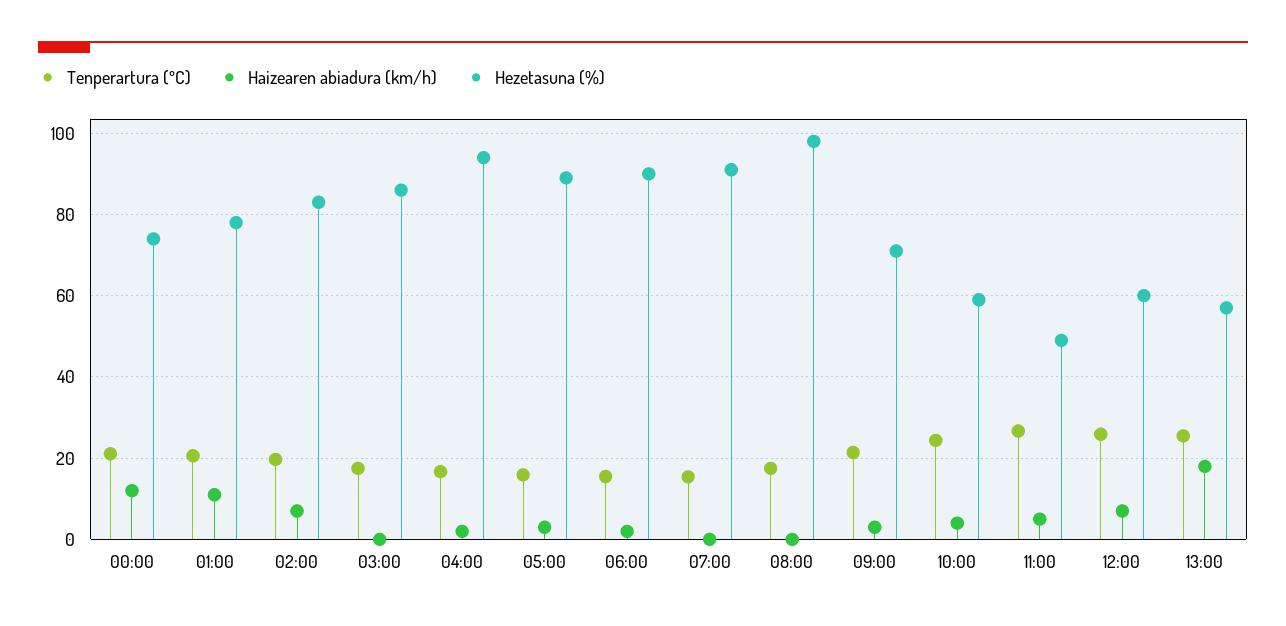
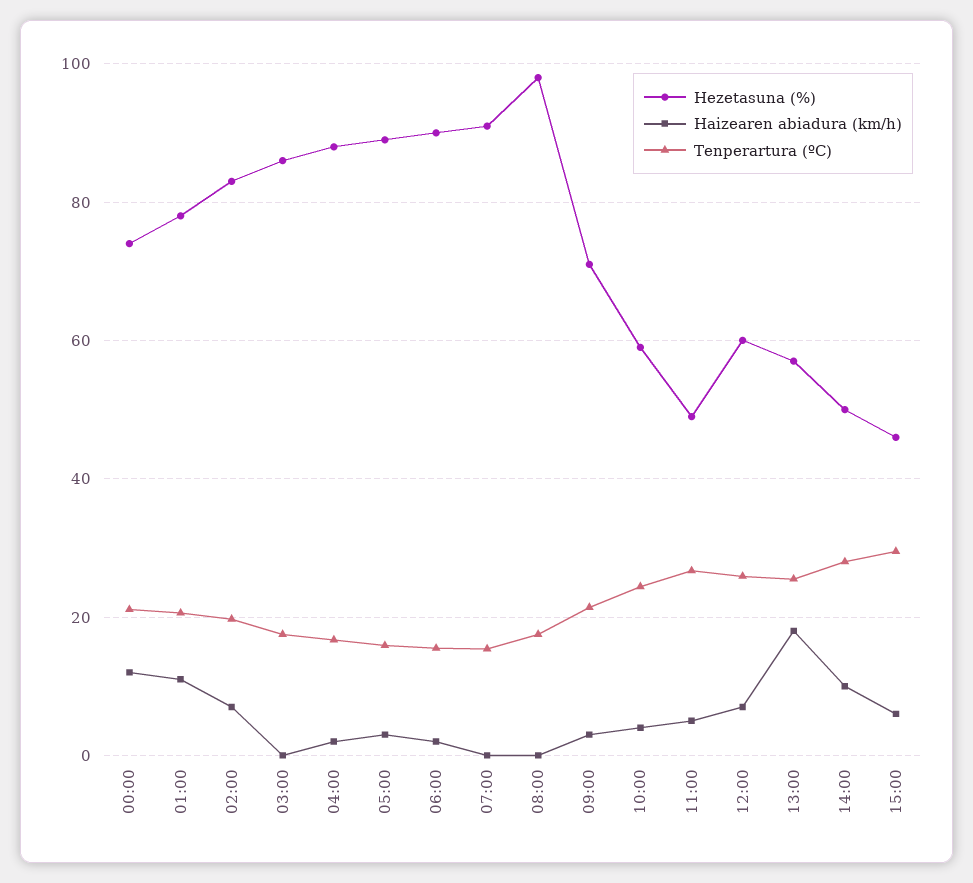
Hezetasuna (%), 04:00: 94 -> 88
Hezetasuna (%), 14:00: none -> 50
Haizearen abiadura (km/h), 14:00: none -> 10
Tenperartura (ºC), 14:00: none -> 28
Hezetasuna (%), 15:00: none -> 46
Haizearen abiadura (km/h), 15:00: none -> 6
Tenperartura (ºC), 15:00: none -> 30

